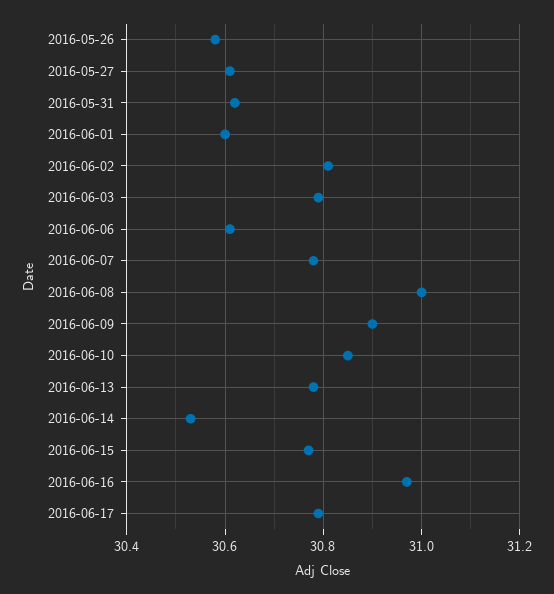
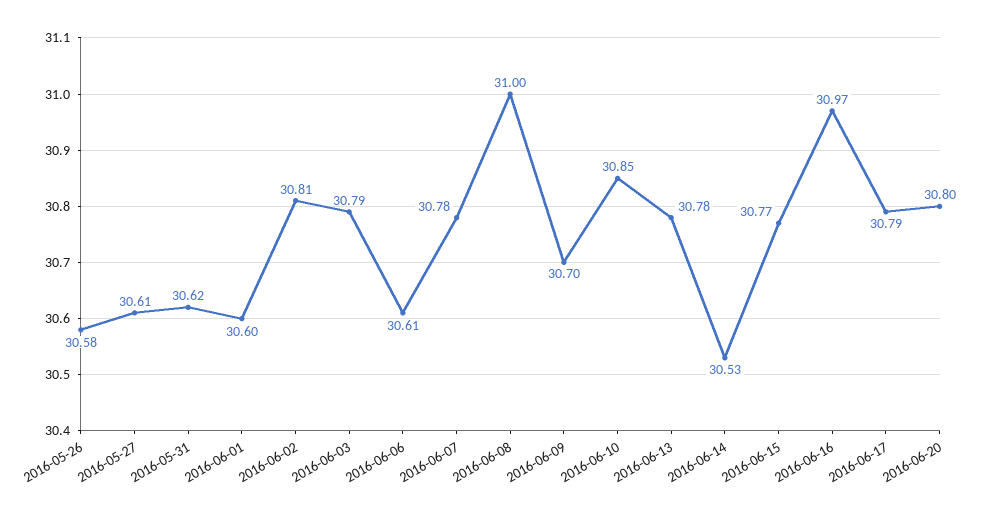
2016-06-09: 30.9 -> 30.7
2016-06-20: none -> 30.8

